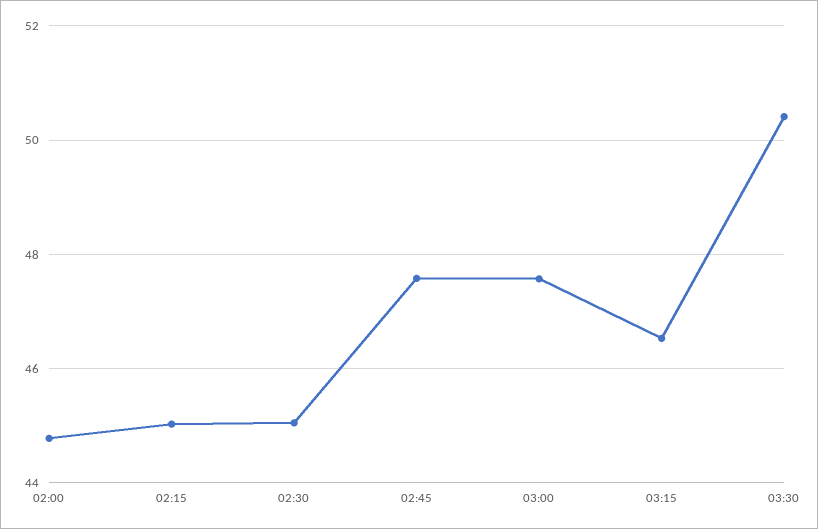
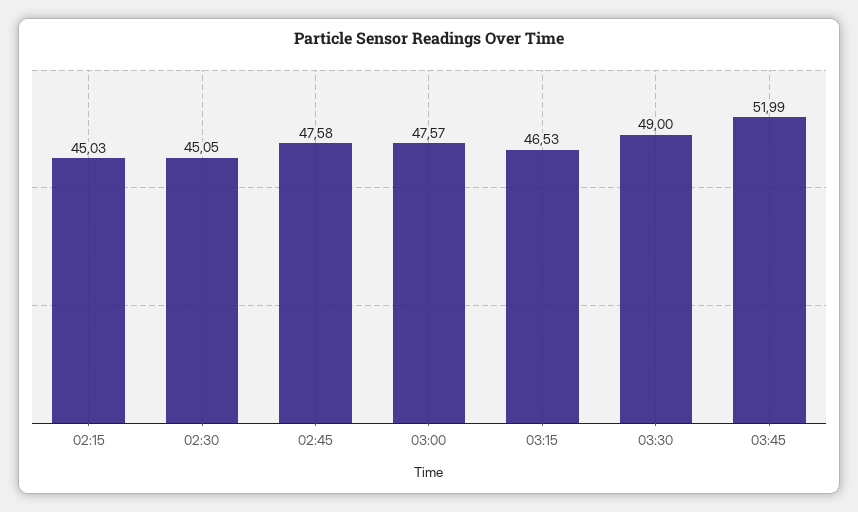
02:00: 44.8 -> none
03:30: 50.4 -> 49
03:45: none -> 51.99

